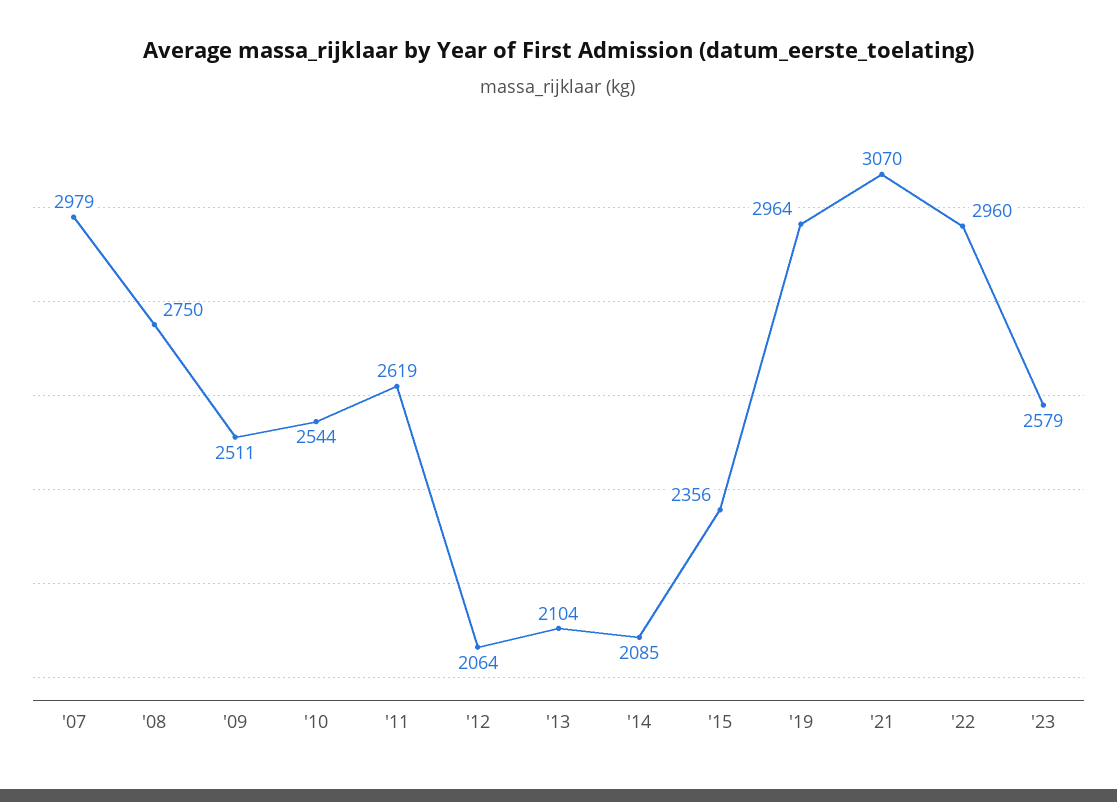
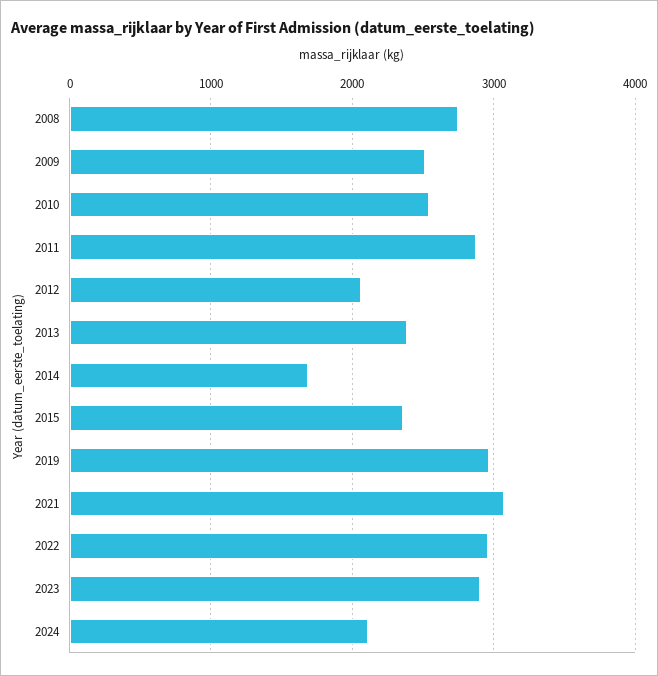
'07: 2979 -> none
'11: 2619 -> 2900
'13: 2104 -> 2400
'14: 2085 -> 1700
'23: 2579 -> 2900
2024: none -> 2100

